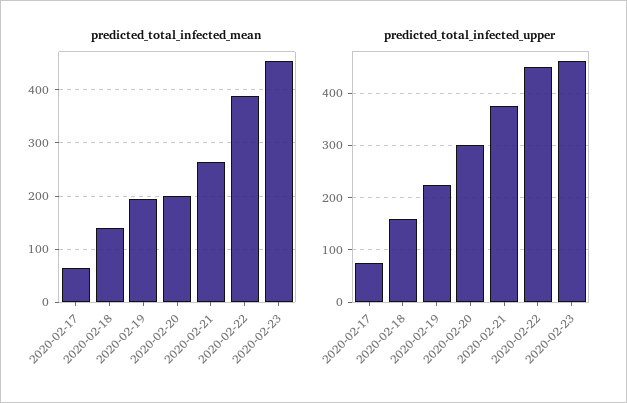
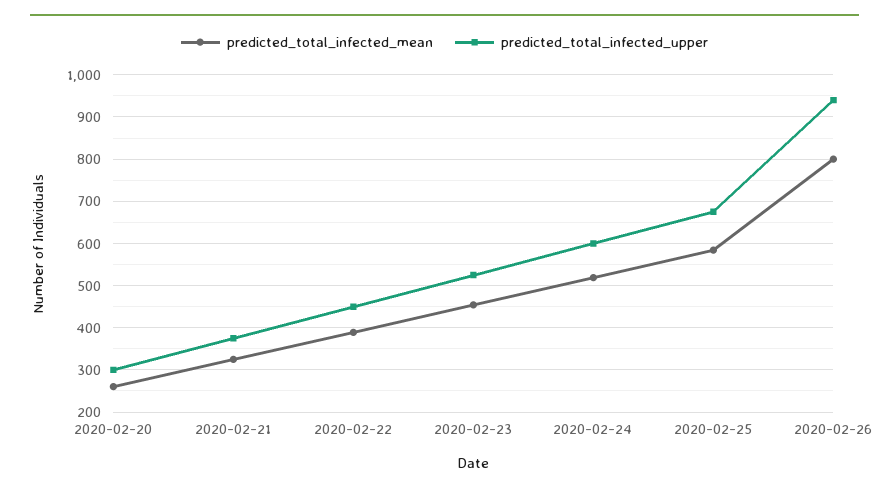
predicted_total_infected_mean, 2020-02-17: 60 -> none
predicted_total_infected_mean, 2020-02-18: 140 -> none
predicted_total_infected_mean, 2020-02-19: 200 -> none
predicted_total_infected_mean, 2020-02-20: 200 -> 260
predicted_total_infected_mean, 2020-02-21: 260 -> 320
predicted_total_infected_upper, 2020-02-17: 80 -> none
predicted_total_infected_upper, 2020-02-18: 160 -> none
predicted_total_infected_upper, 2020-02-19: 220 -> none
predicted_total_infected_upper, 2020-02-23: 460 -> 520
predicted_total_infected_mean, 2020-02-24: none -> 520
predicted_total_infected_upper, 2020-02-24: none -> 600
predicted_total_infected_mean, 2020-02-25: none -> 580
predicted_total_infected_upper, 2020-02-25: none -> 680
predicted_total_infected_mean, 2020-02-26: none -> 800
predicted_total_infected_upper, 2020-02-26: none -> 940

